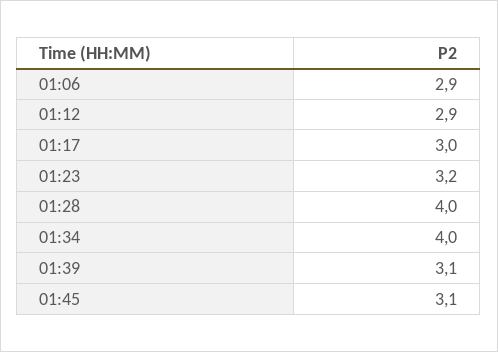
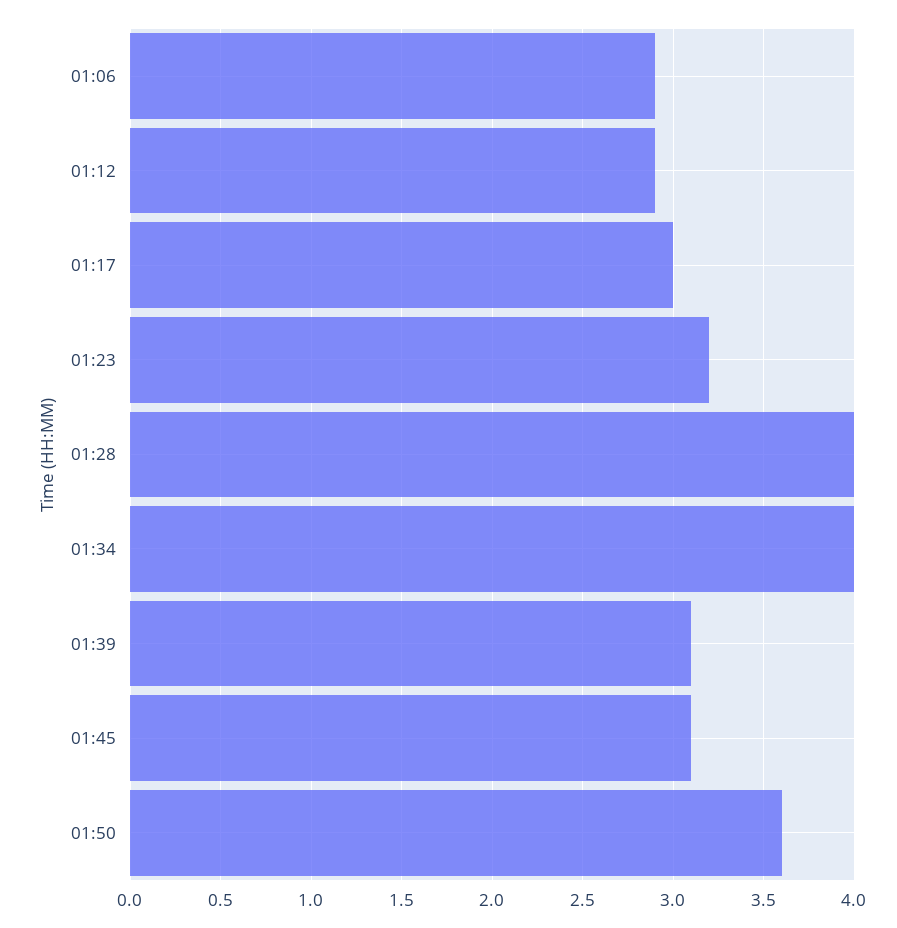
01:50: none -> 3.6

